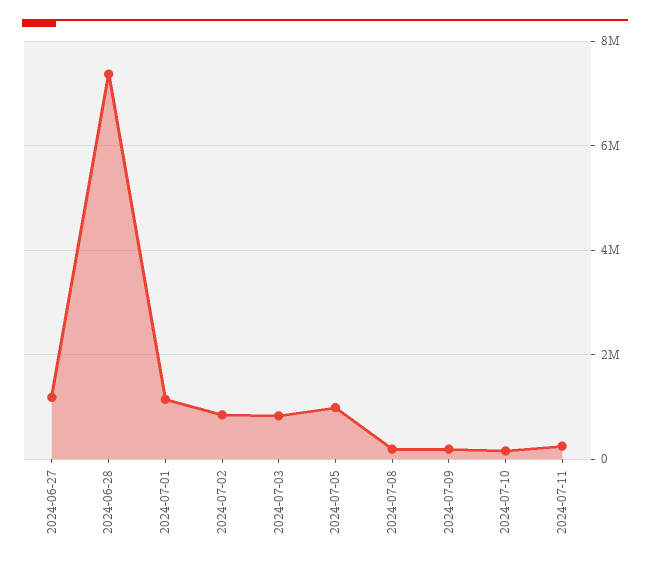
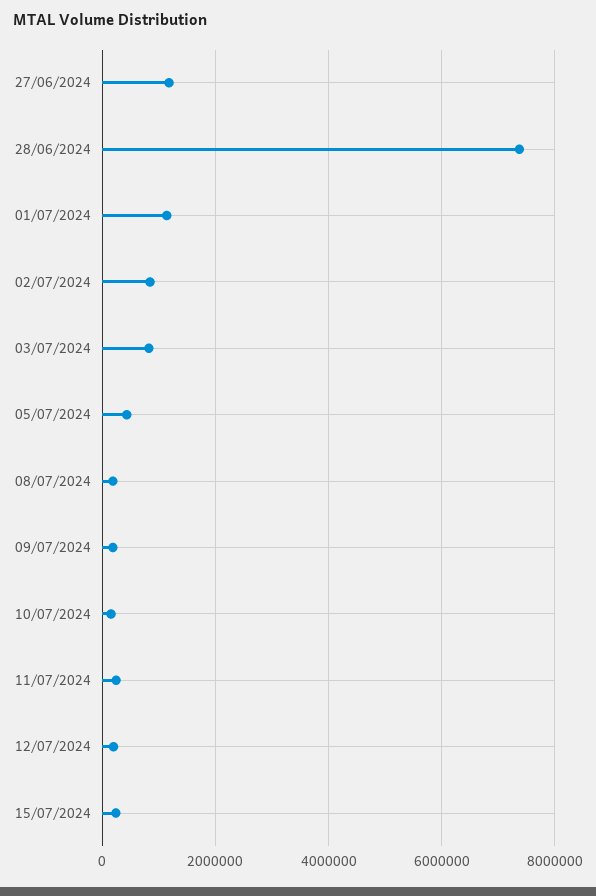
2024-07-05: 1000000 -> 400000
12/07/2024: none -> 200000
15/07/2024: none -> 200000

